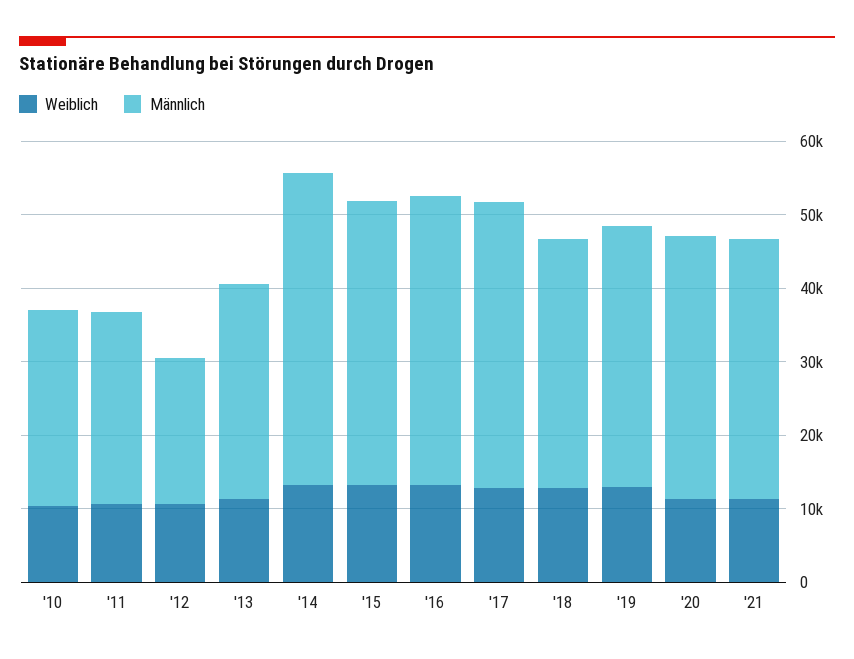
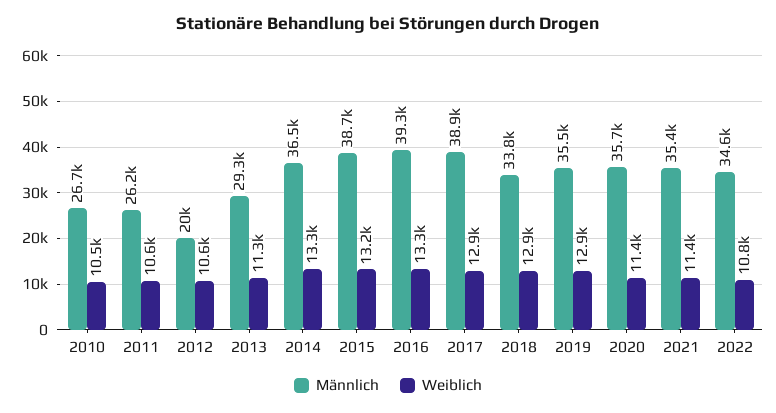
Männlich, '14: 42000 -> 36500
Männlich, 2022: none -> 34600
Weiblich, 2022: none -> 10800

